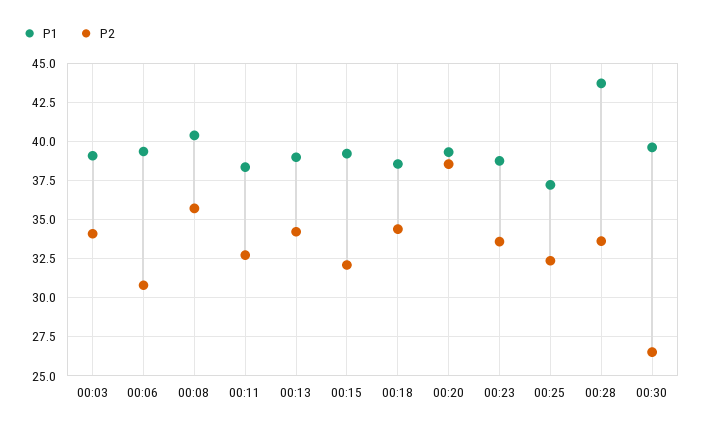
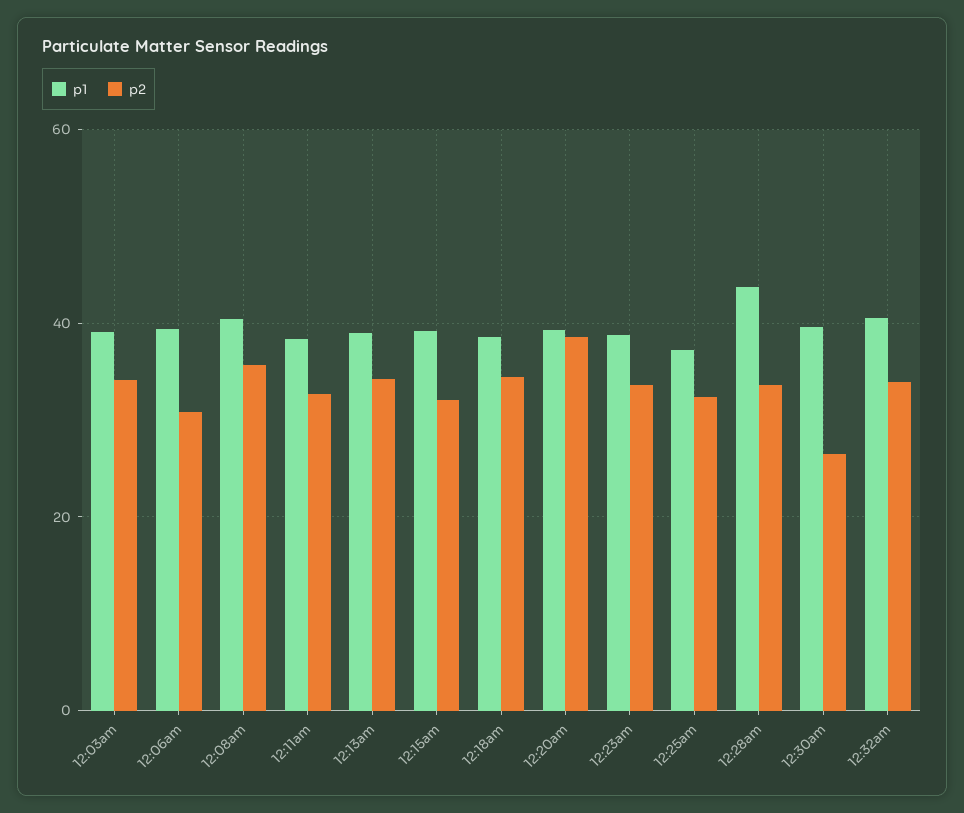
P1, 12:32am: none -> 40
P2, 12:32am: none -> 34

